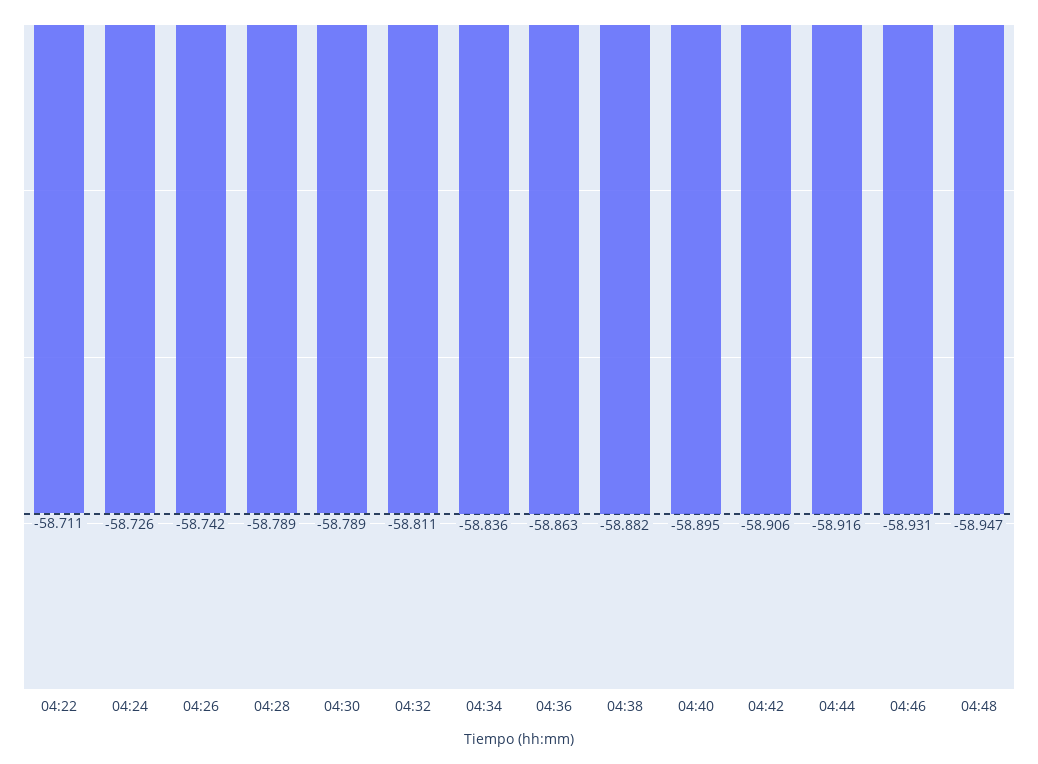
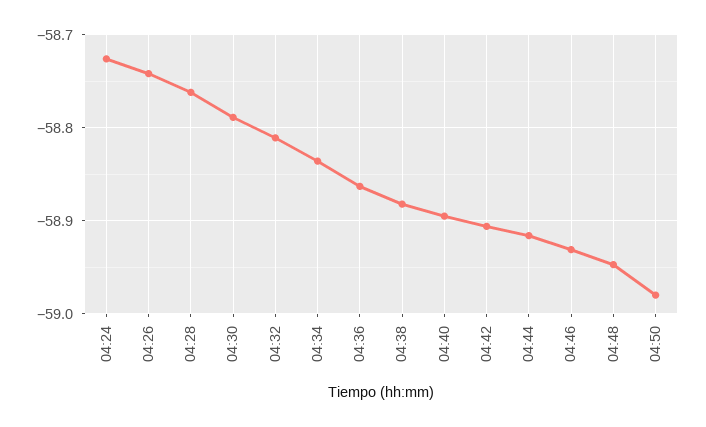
04:22: -58.711 -> none
04:28: -58.789 -> -58.76
04:50: none -> -58.98

